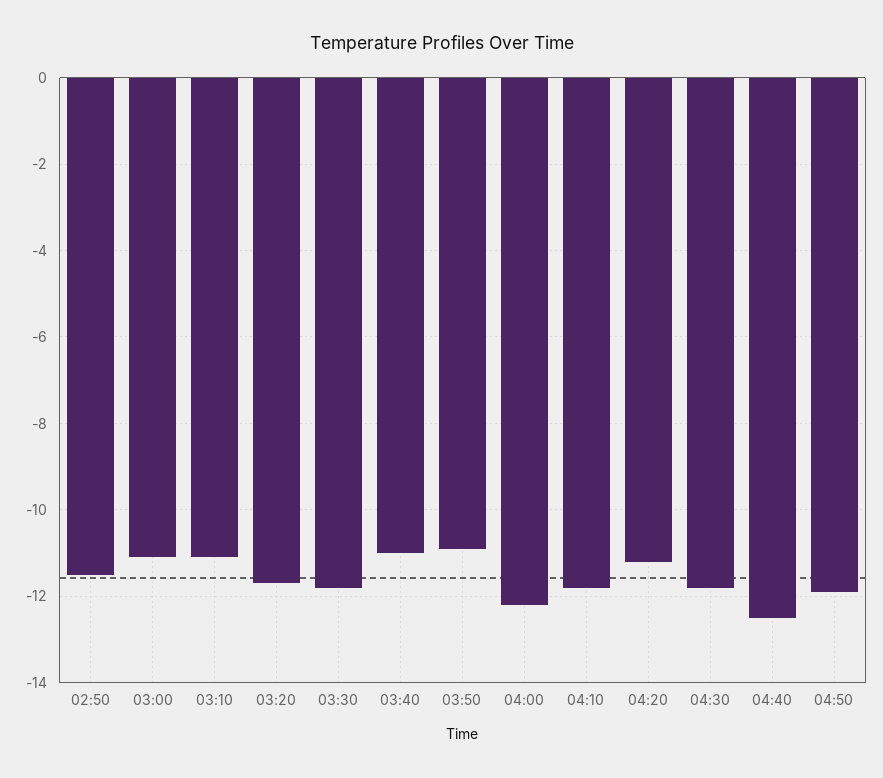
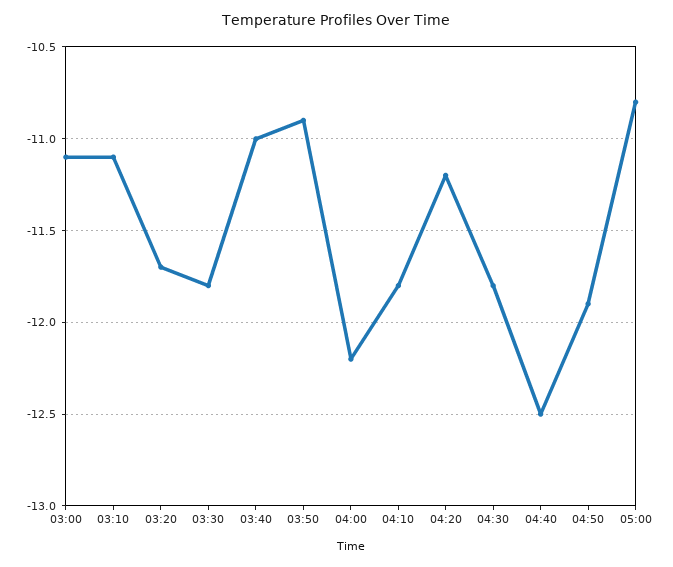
02:50: -11.5 -> none
05:00: none -> -10.8

